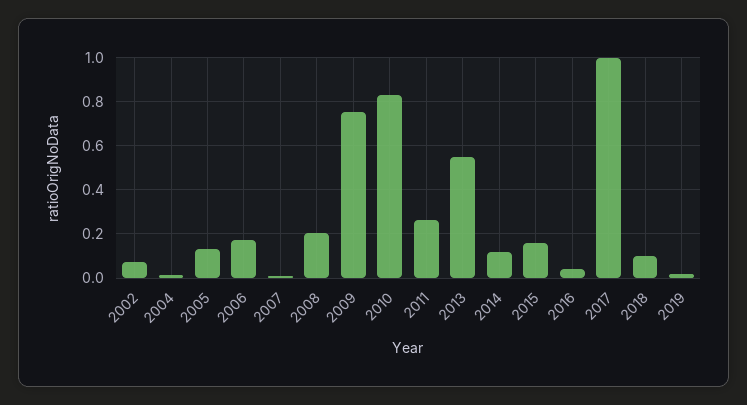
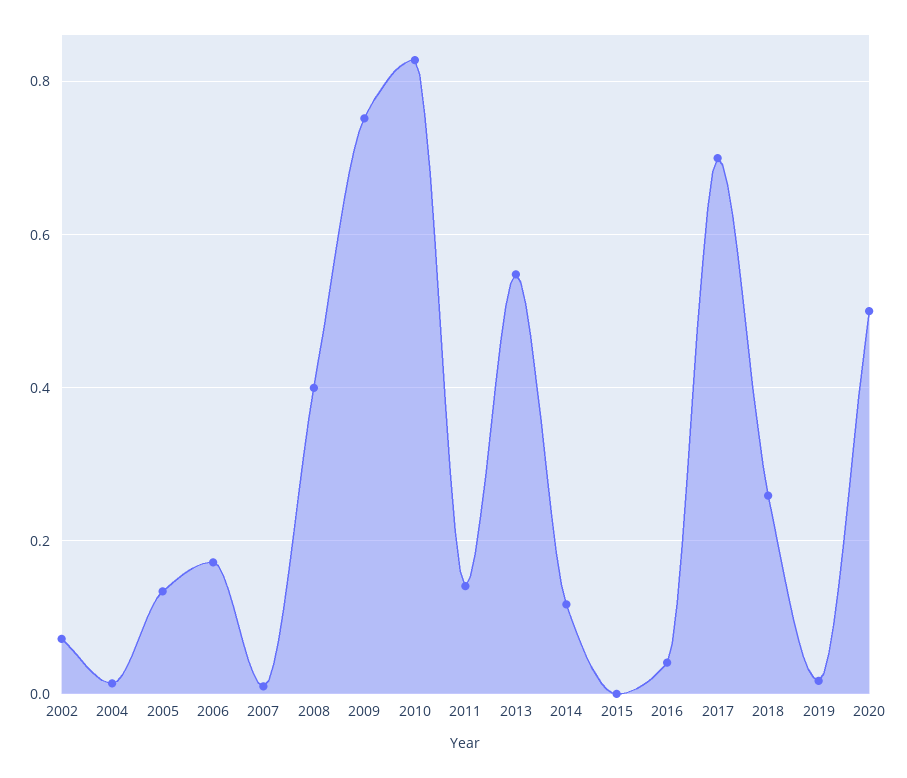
2008: 0.2 -> 0.4
2011: 0.25 -> 0.14
2015: 0.15 -> 0
2017: 1 -> 0.7
2018: 0.1 -> 0.26
2020: none -> 0.5

